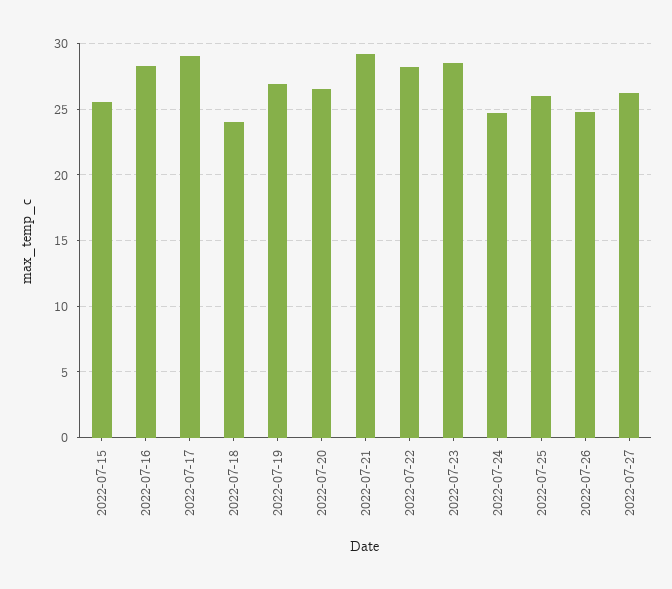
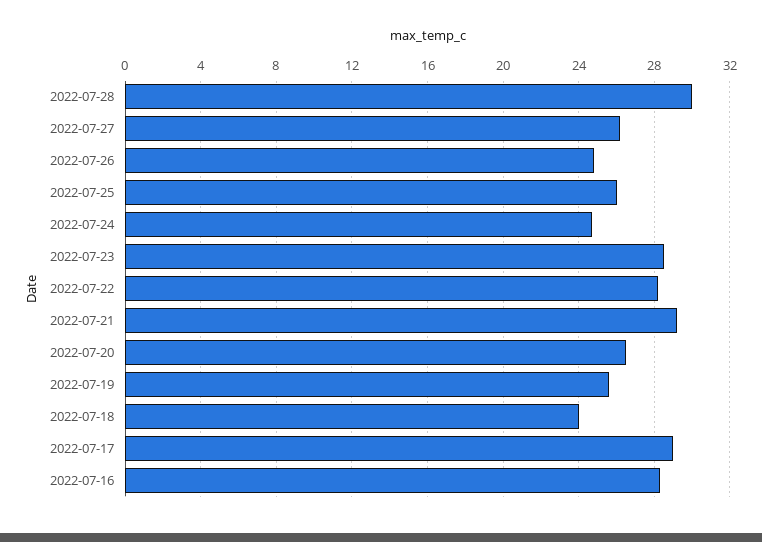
2022-07-15: 25.5 -> none
2022-07-19: 27 -> 25.5
2022-07-28: none -> 30

